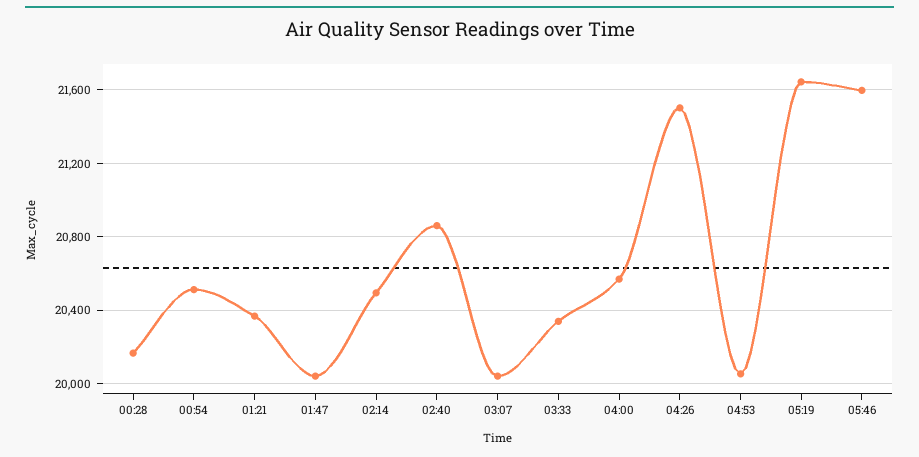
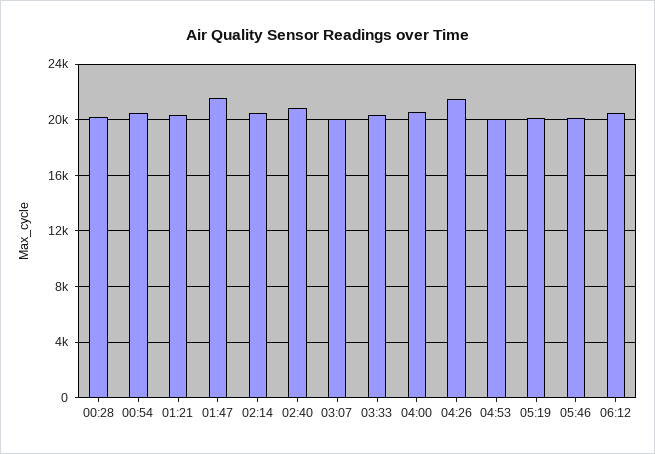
01:47: 20050 -> 21500
05:19: 21650 -> 20000
05:46: 21600 -> 20000
06:12: none -> 20500

